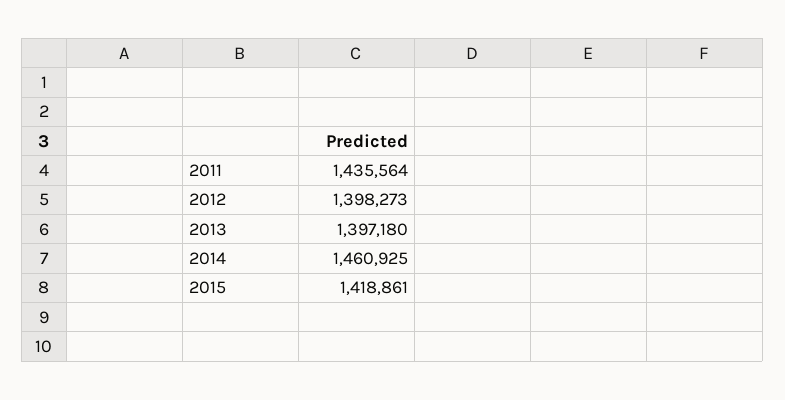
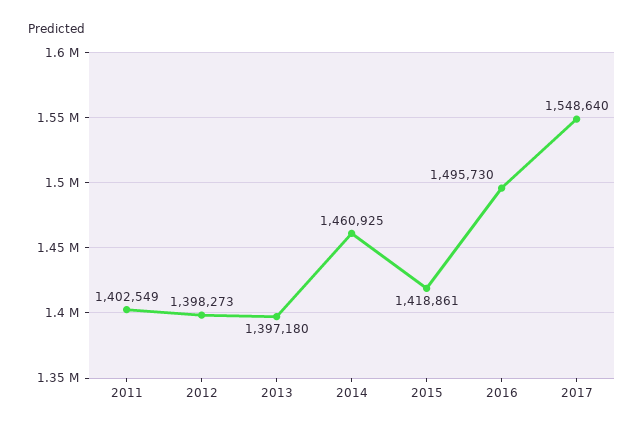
2011: 1435564 -> 1402549
2016: none -> 1495730
2017: none -> 1548640

